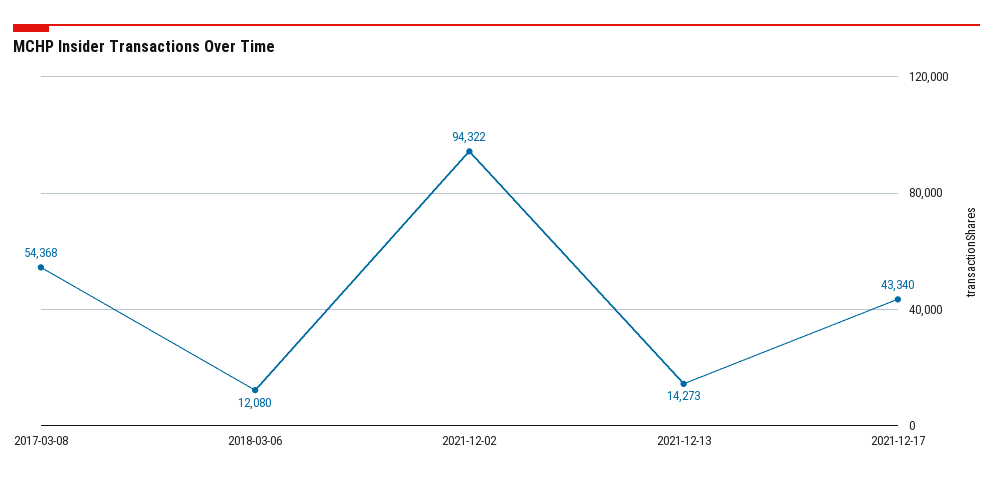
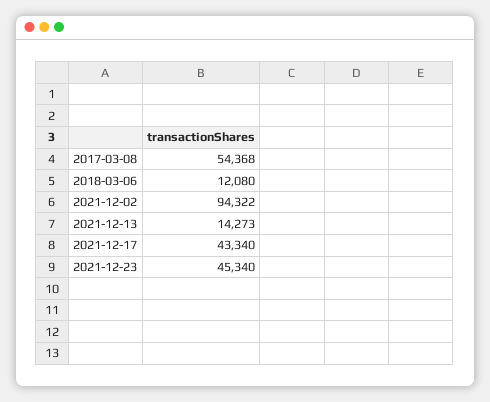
2021-12-23: none -> 45340

